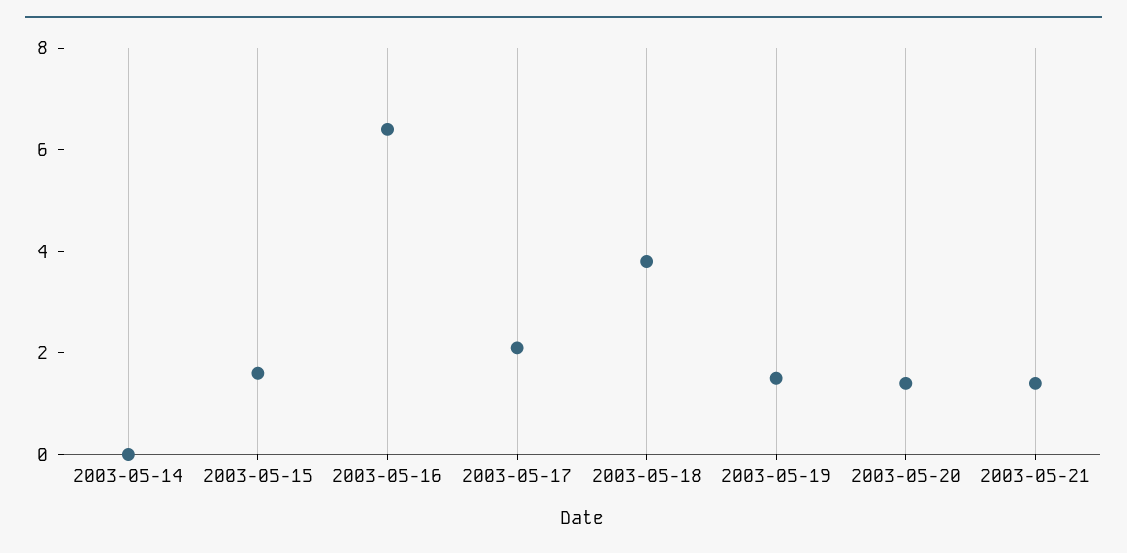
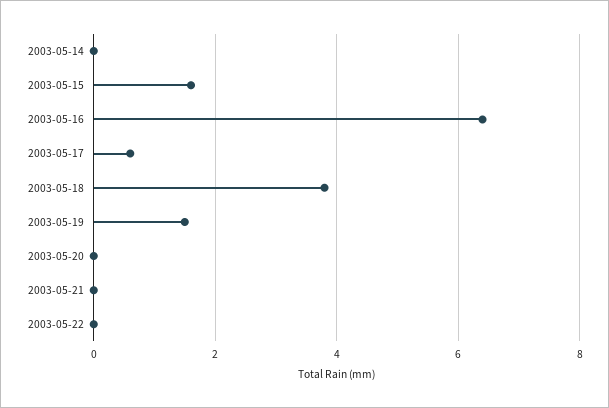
2003-05-17: 2 -> 0.5
2003-05-20: 1.5 -> 0
2003-05-21: 1.5 -> 0
2003-05-22: none -> 0

